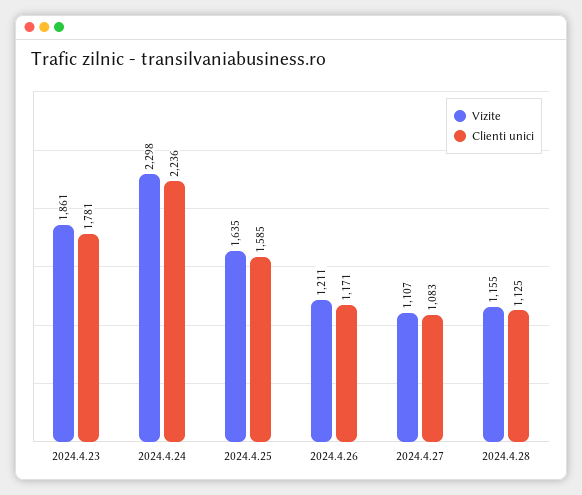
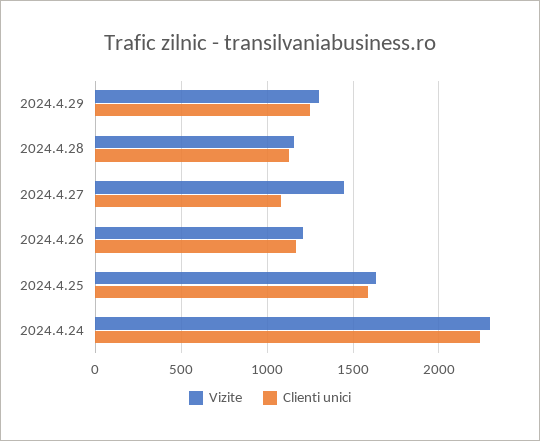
Vizite, 2024.4.23: 1861 -> none
Clienti unici, 2024.4.23: 1781 -> none
Vizite, 2024.4.27: 1107 -> 1450
Vizite, 2024.4.29: none -> 1300
Clienti unici, 2024.4.29: none -> 1250

